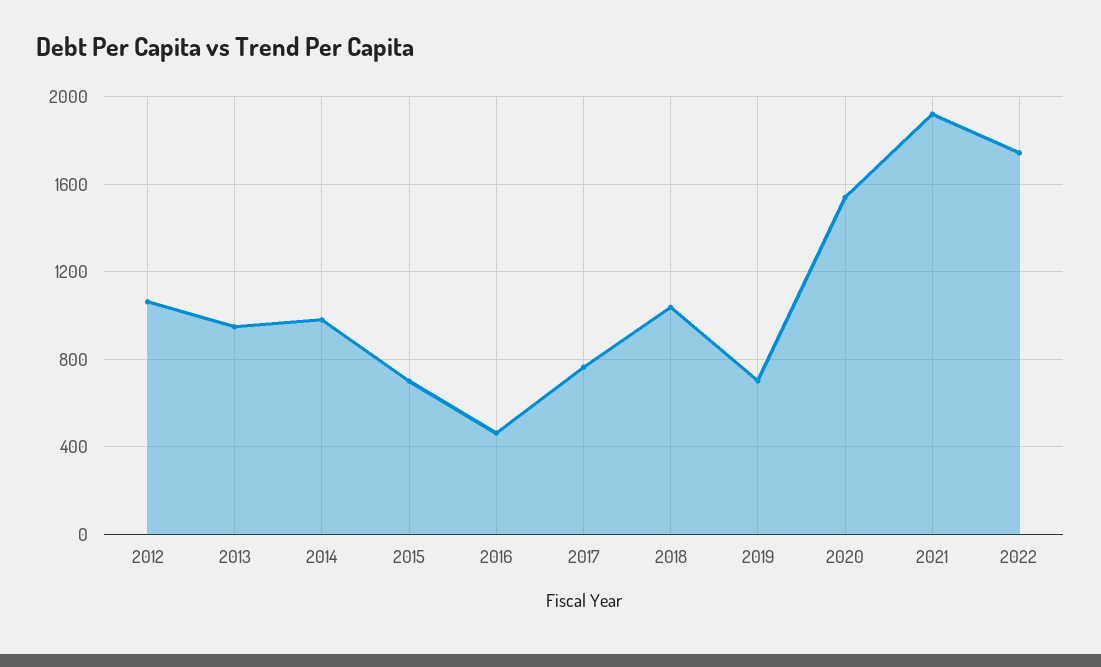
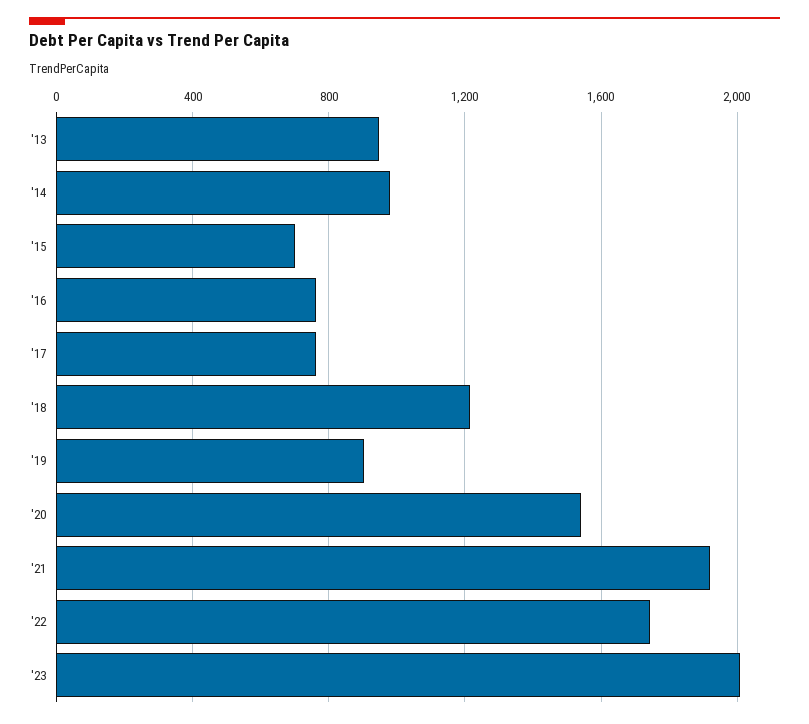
2012: 1050 -> none
2016: 450 -> 750
2018: 1050 -> 1200
2019: 700 -> 900
'23: none -> 2000

